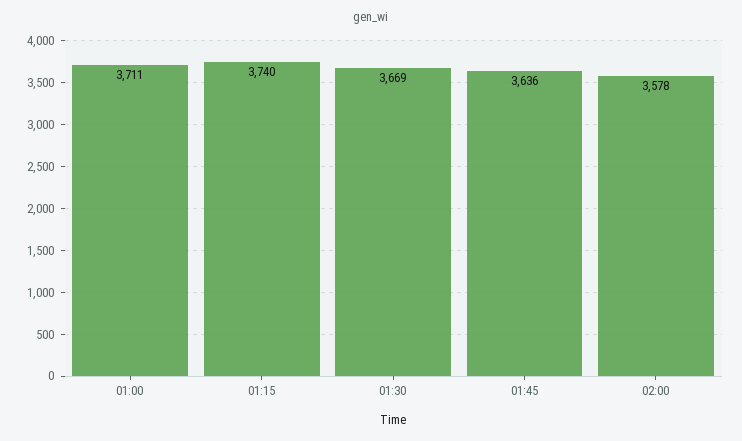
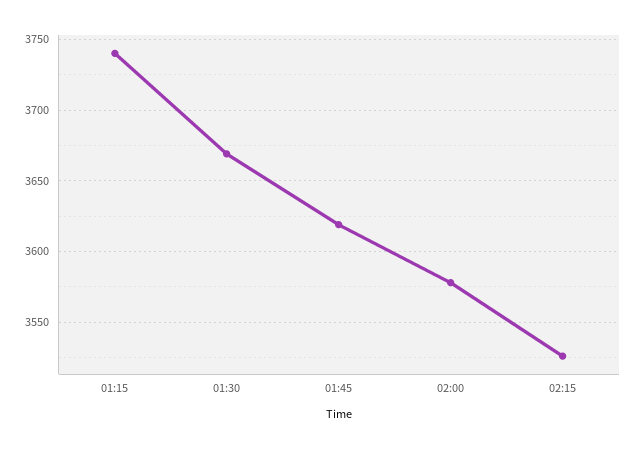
01:00: 3711 -> none
01:45: 3636 -> 3620
02:15: none -> 3525

